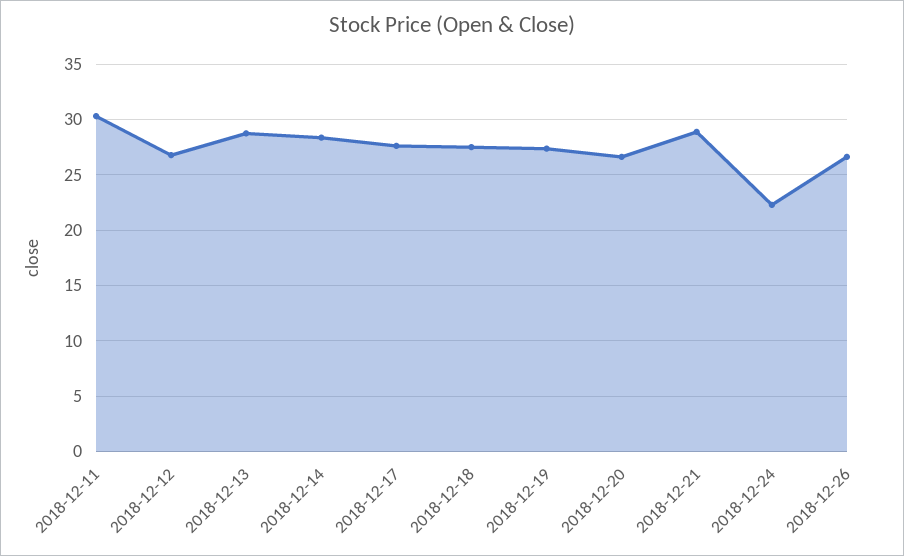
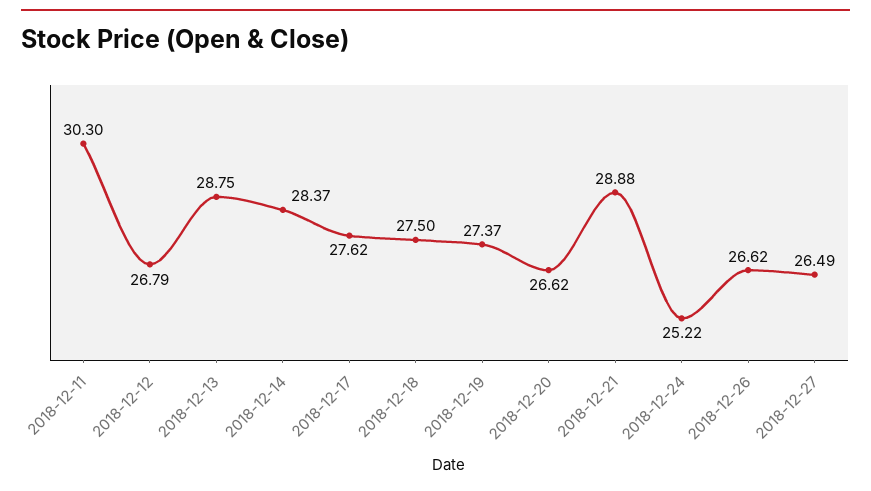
2018-12-24: 22 -> 25.22
2018-12-27: none -> 26.49

